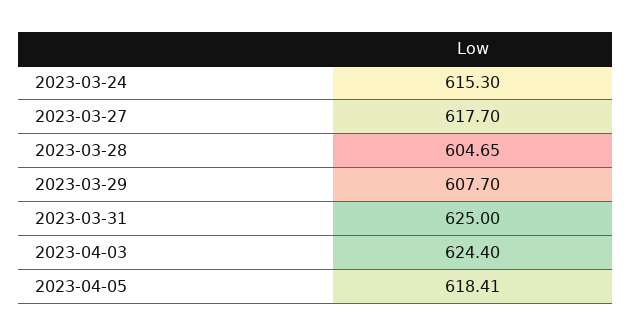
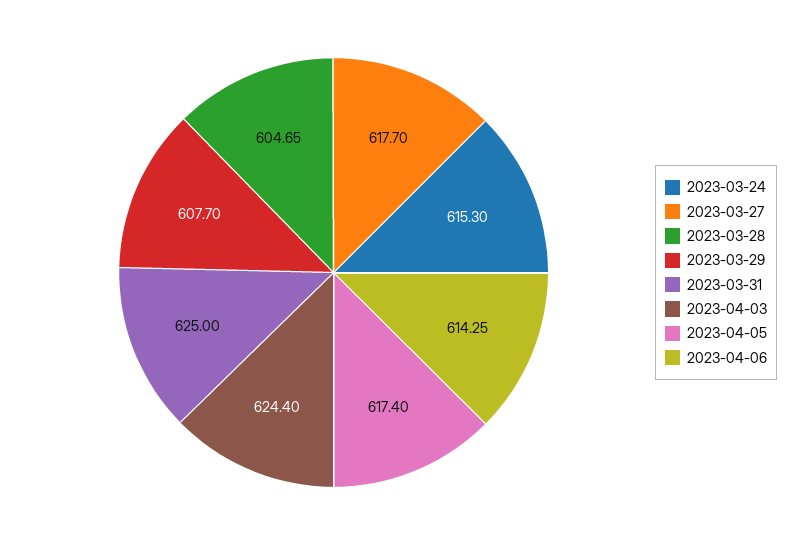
2023-04-05: 618.41 -> 617.4
2023-04-06: none -> 614.25

